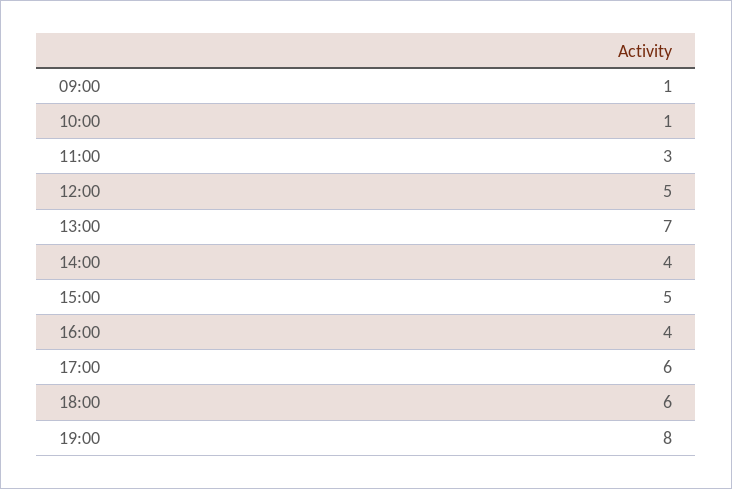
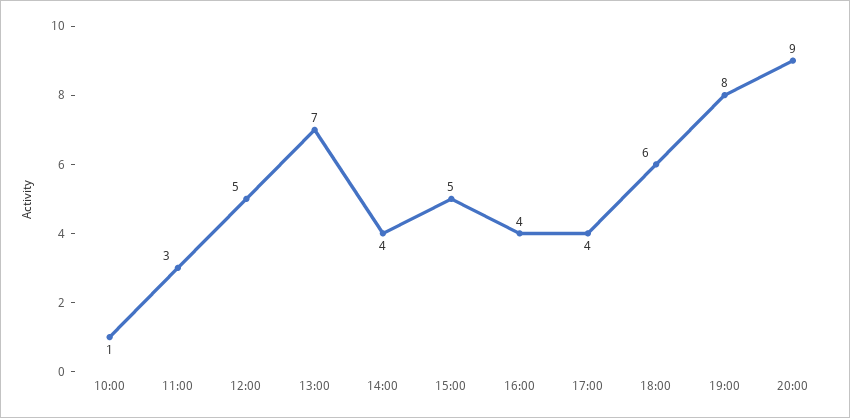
09:00: 1 -> none
17:00: 6 -> 4
20:00: none -> 9

